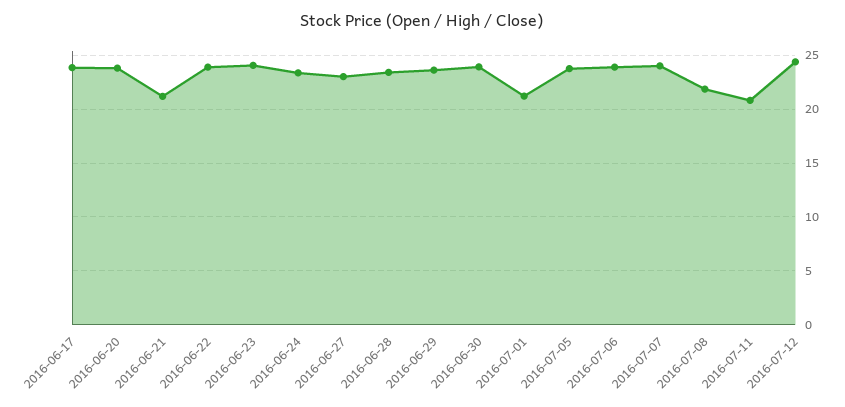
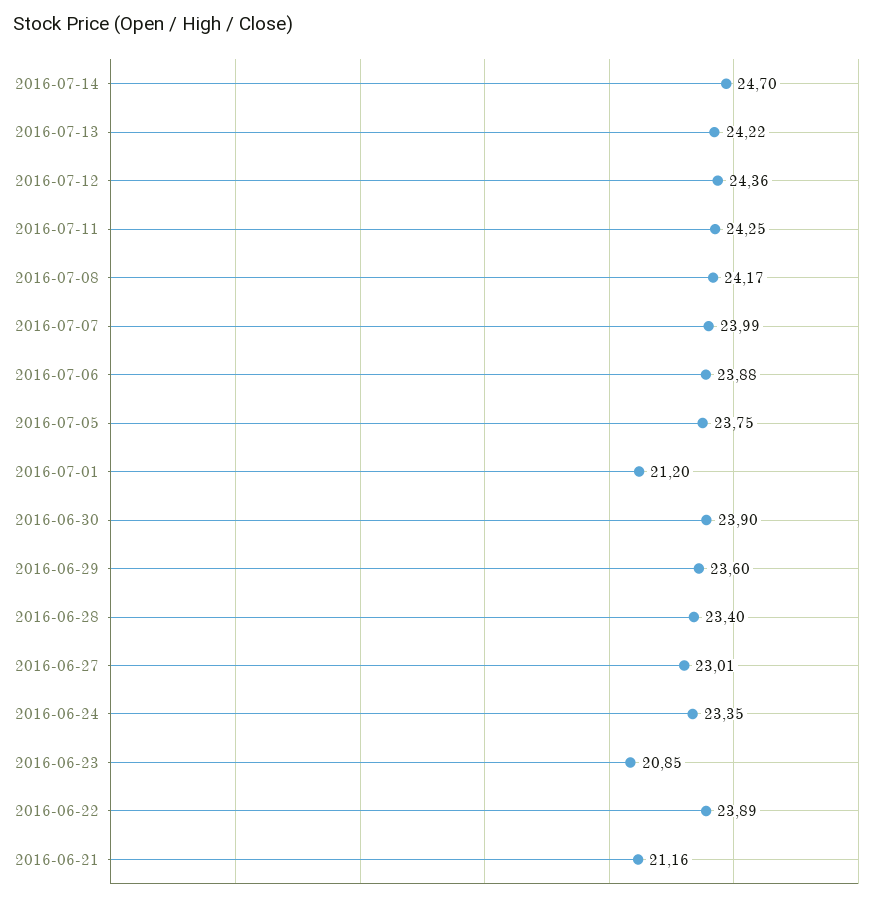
2016-06-17: 24 -> none
2016-06-20: 24 -> none
2016-06-23: 24 -> 20.85
2016-07-08: 22 -> 24.17
2016-07-11: 21 -> 24.25
2016-07-14: none -> 24.7
2016-07-13: none -> 24.22

